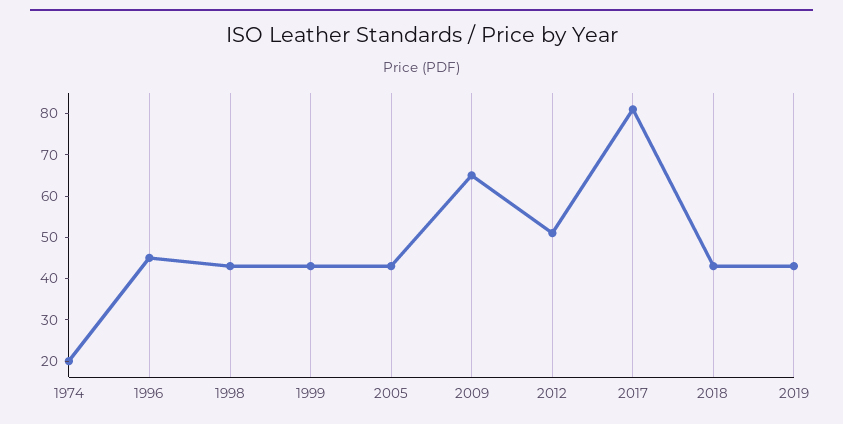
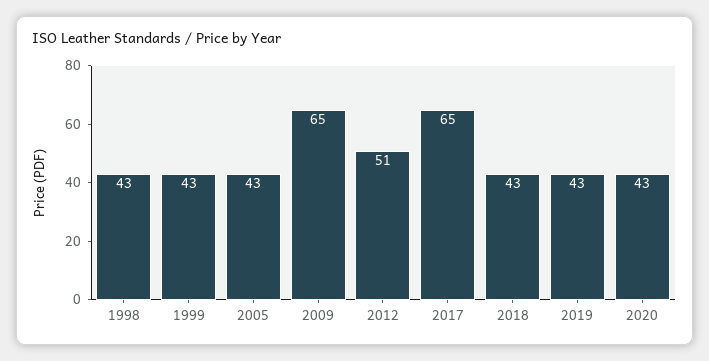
1974: 20 -> none
1996: 45 -> none
2017: 80 -> 65
2020: none -> 43

